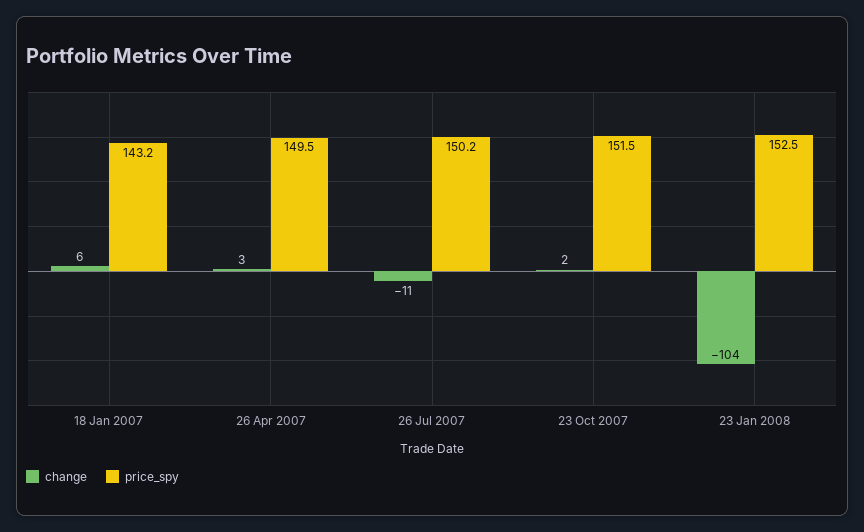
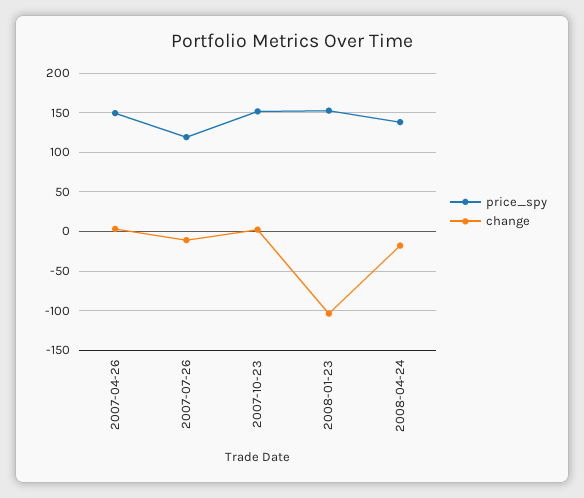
change, 18 Jan 2007: 6 -> none
price_spy, 18 Jan 2007: 143.2 -> none
price_spy, 26 Jul 2007: 150.2 -> 120
price_spy, 2008-04-24: none -> 140
change, 2008-04-24: none -> -20

